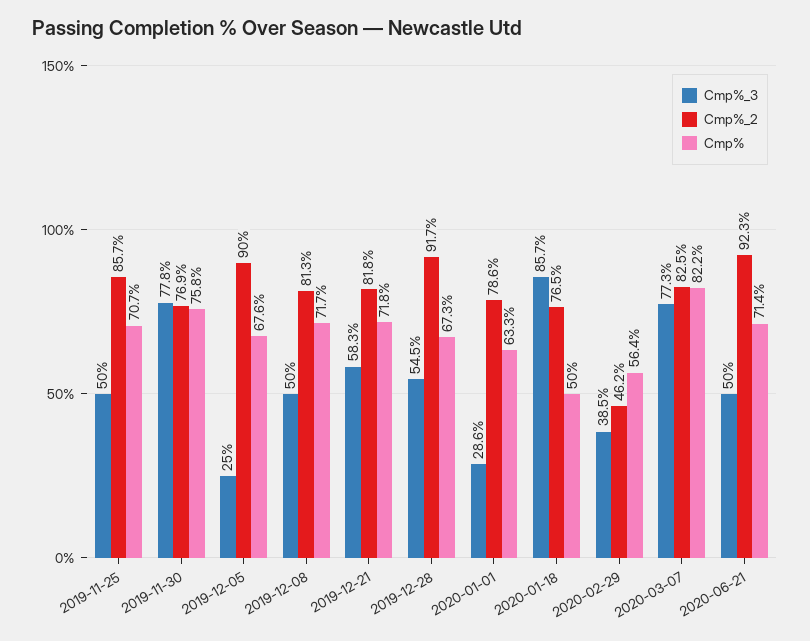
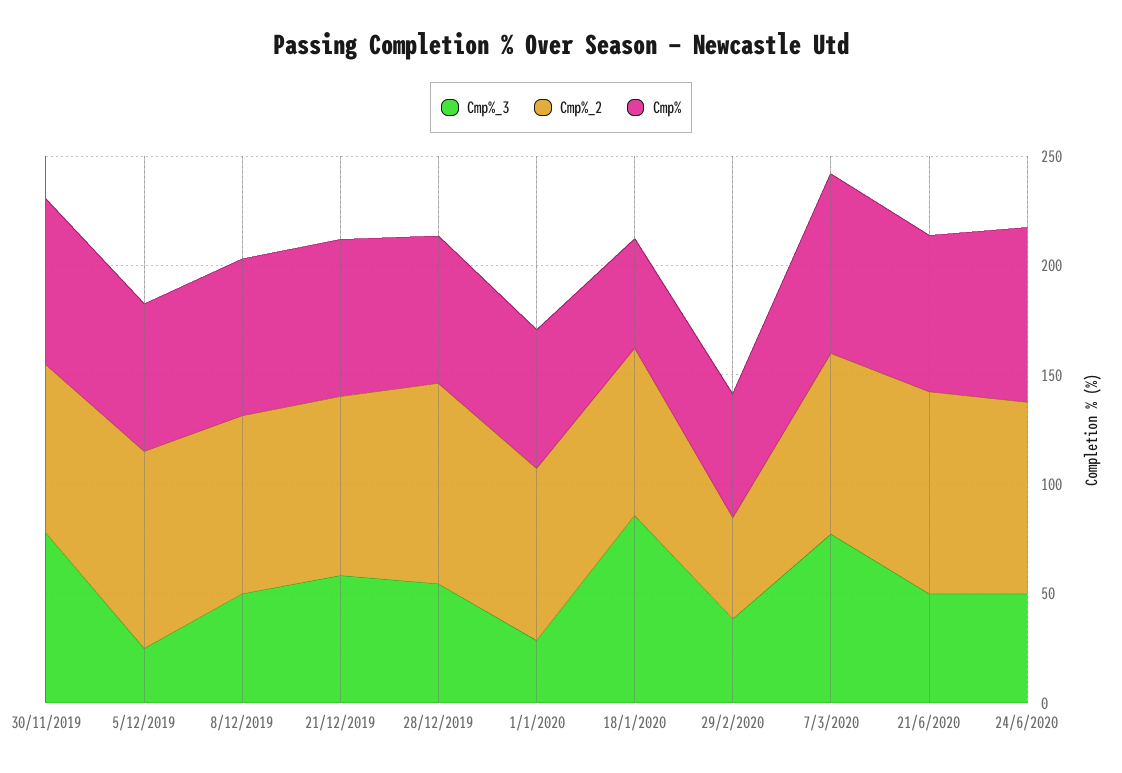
Cmp%_3, 2019-11-25: 50 -> none
Cmp%_2, 2019-11-25: 85.7 -> none
Cmp%, 2019-11-25: 70.7 -> none
Cmp%_3, 24/6/2020: none -> 50
Cmp%_2, 24/6/2020: none -> 90
Cmp%, 24/6/2020: none -> 80

